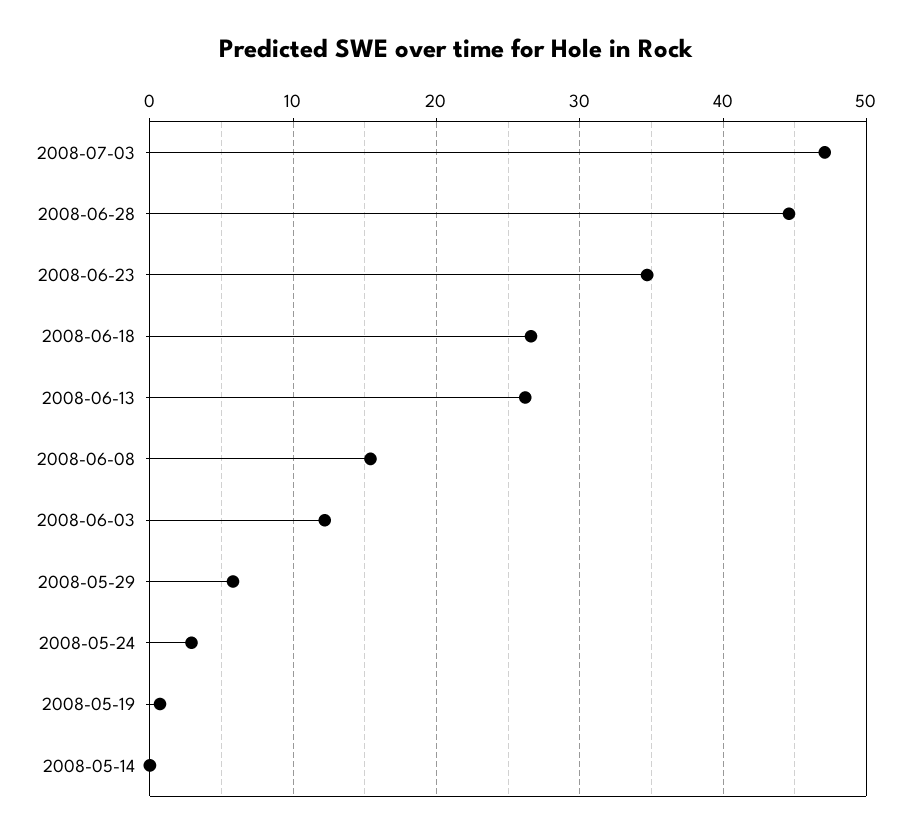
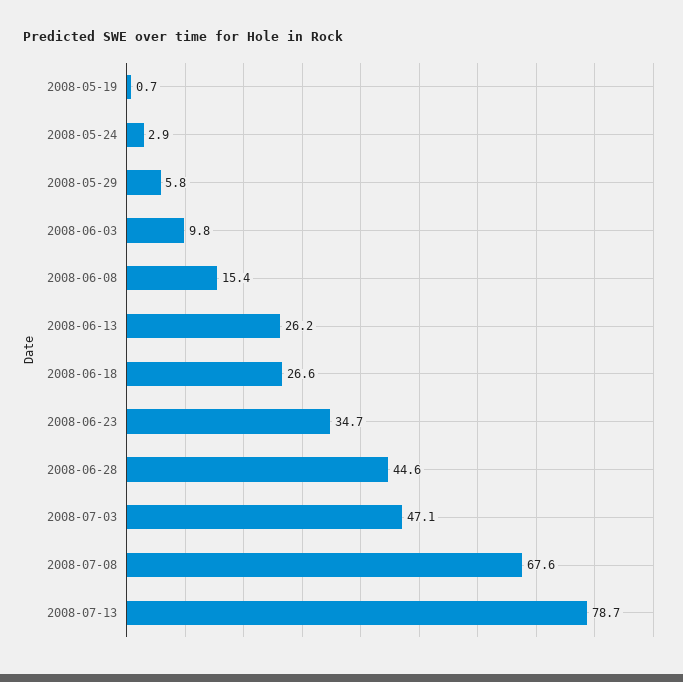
2008-06-03: 12 -> 9.8
2008-05-14: 0 -> none
2008-07-08: none -> 67.6
2008-07-13: none -> 78.7

